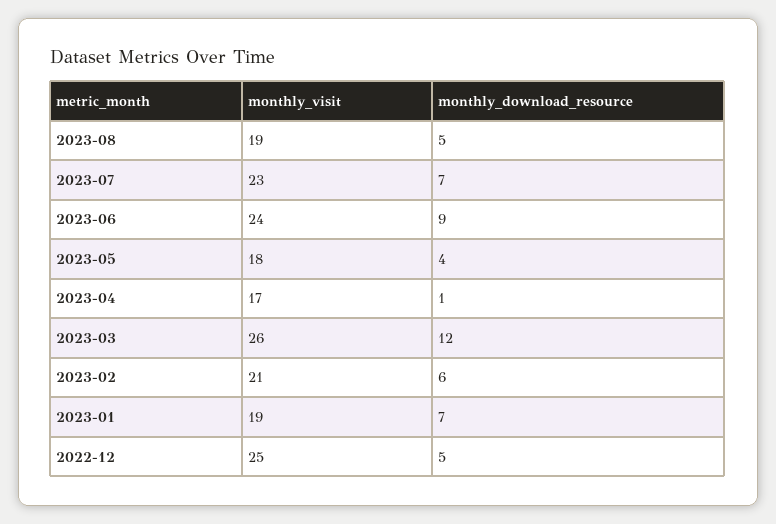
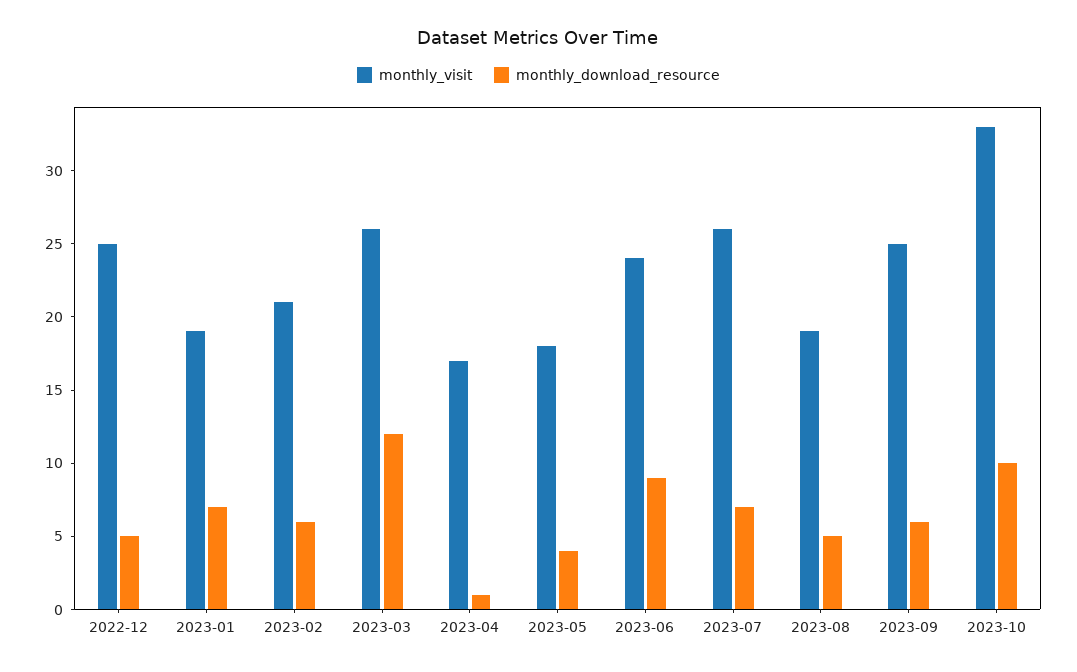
monthly_visit, 2023-07: 23 -> 26
monthly_visit, 2023-09: none -> 25
monthly_download_resource, 2023-09: none -> 6
monthly_visit, 2023-10: none -> 33
monthly_download_resource, 2023-10: none -> 10

